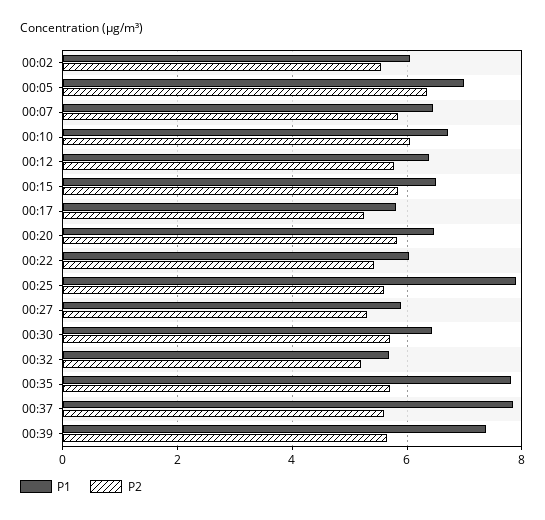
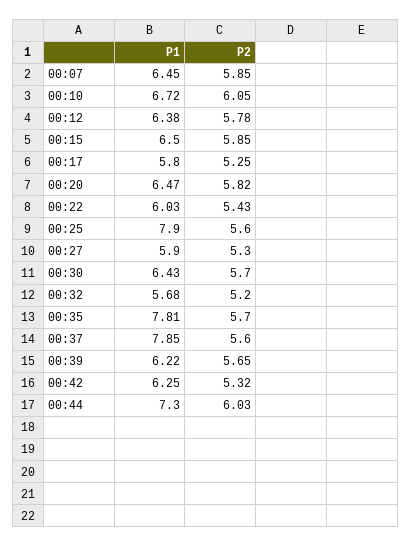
P1, 00:02: 6 -> none
P2, 00:02: 5.6 -> none
P1, 00:05: 7 -> none
P2, 00:05: 6.4 -> none
P1, 00:39: 7.4 -> 6.22
P1, 00:42: none -> 6.25
P2, 00:42: none -> 5.32
P1, 00:44: none -> 7.3
P2, 00:44: none -> 6.03

